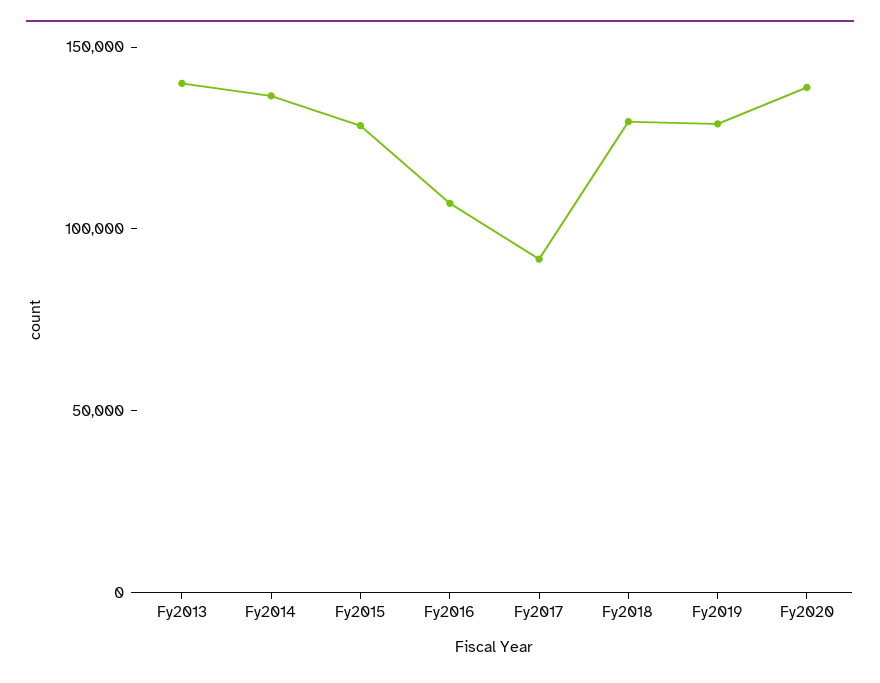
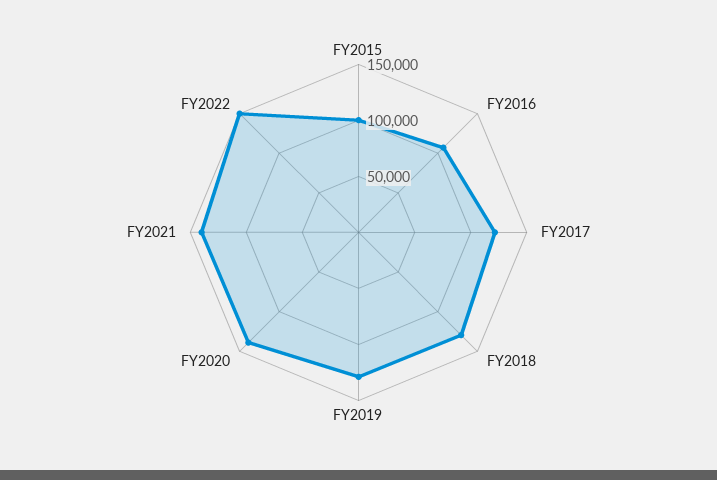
Fy2013: 140000 -> none
Fy2014: 140000 -> none
Fy2015: 130000 -> 100000
Fy2017: 90000 -> 120000
FY2021: none -> 140000
FY2022: none -> 150000

